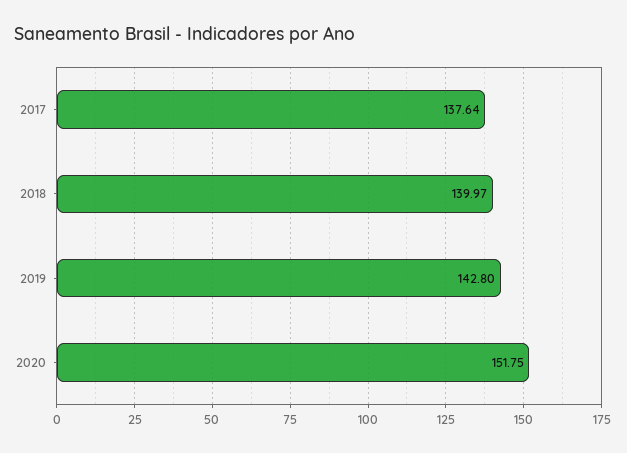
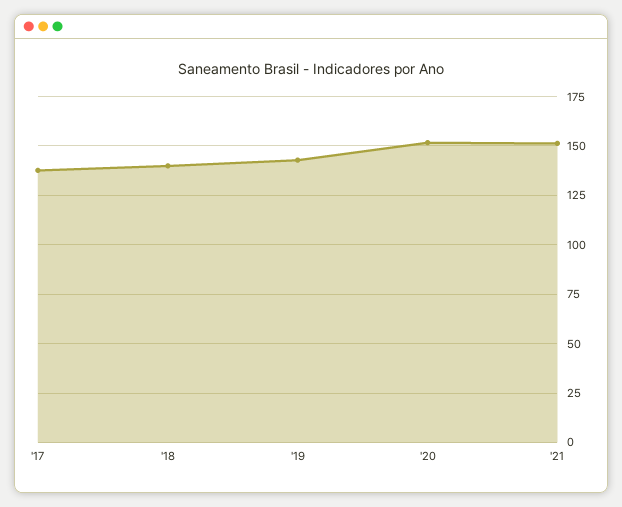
'21: none -> 150

